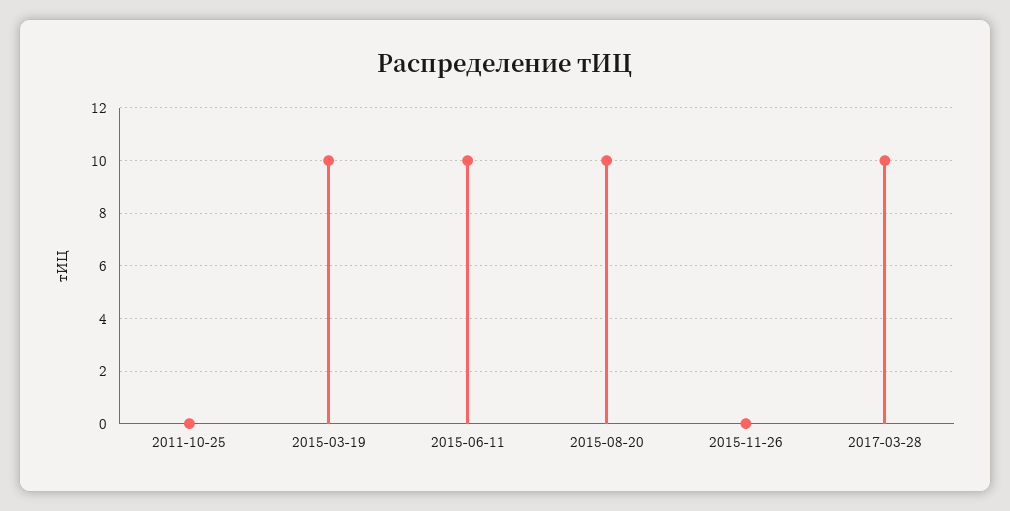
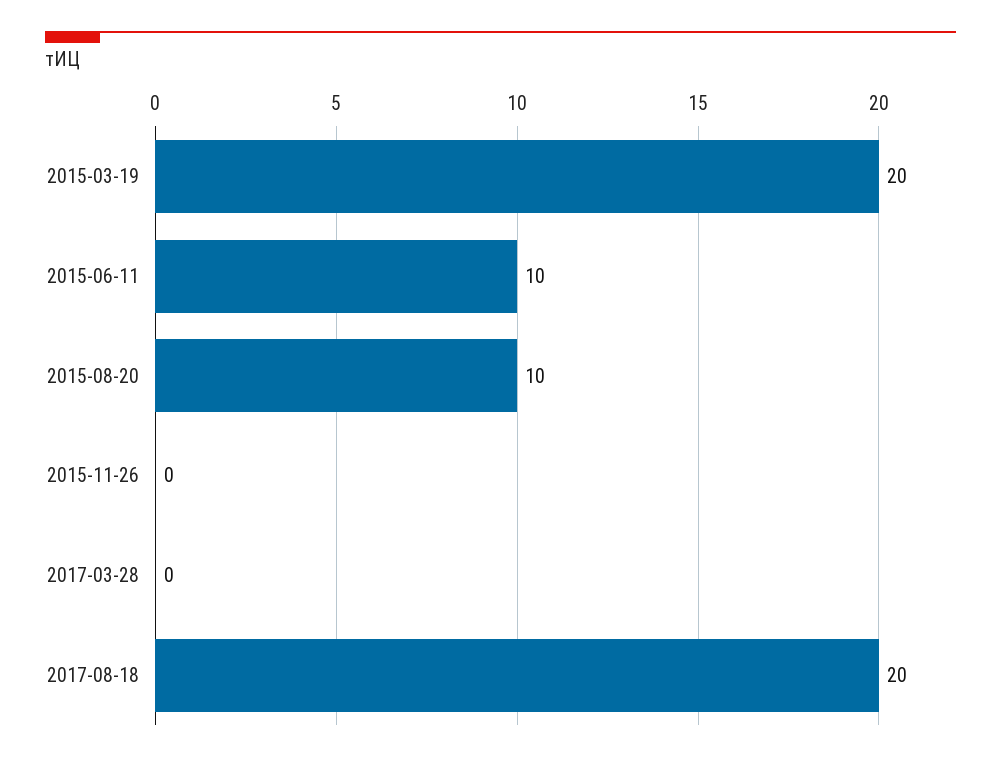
2011-10-25: 0 -> none
2015-03-19: 10 -> 20
2017-03-28: 10 -> 0
2017-08-18: none -> 20

